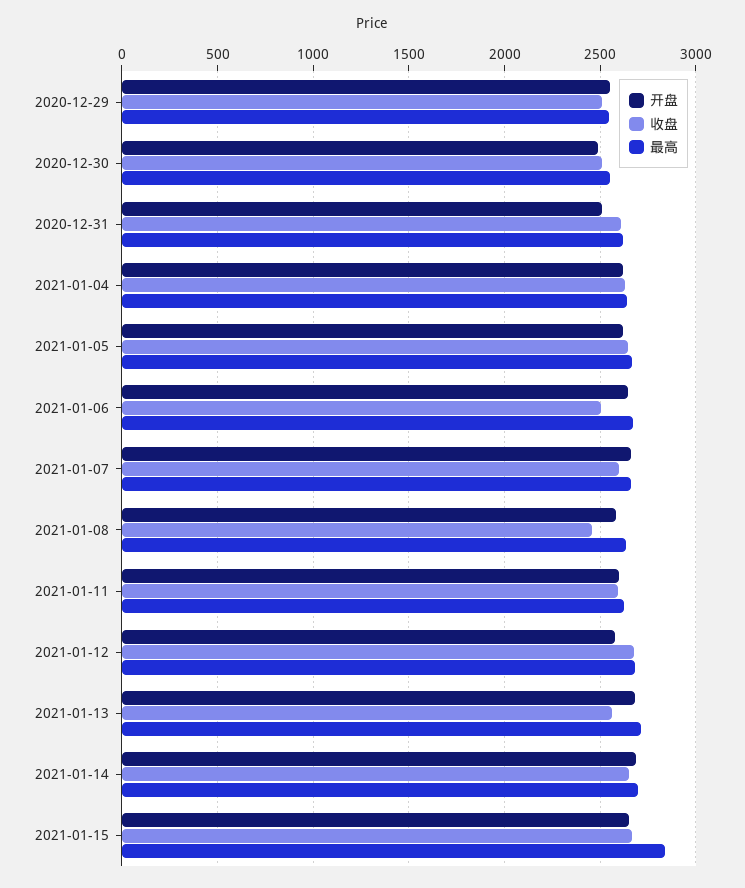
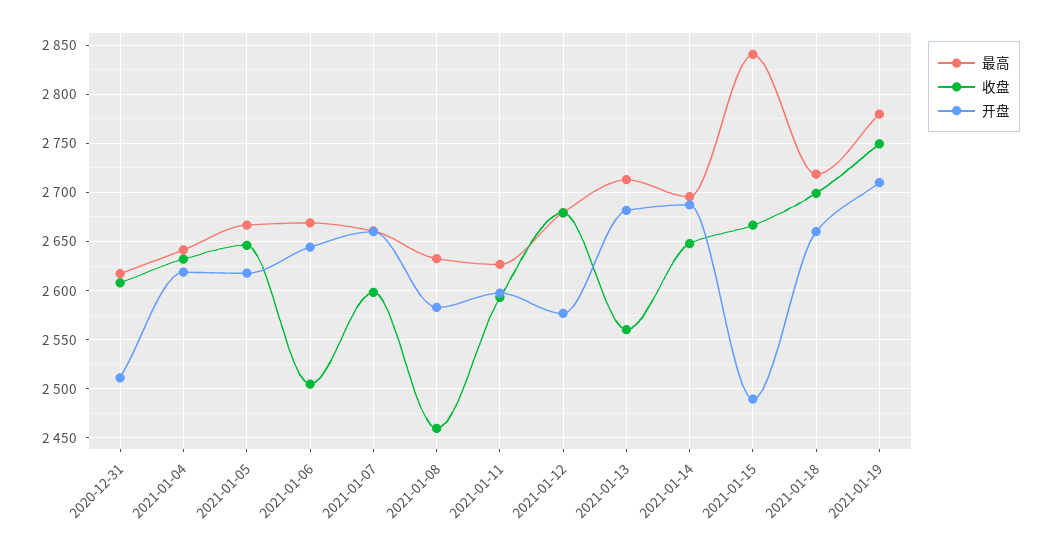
开盘, 2020-12-29: 2550 -> none
收盘, 2020-12-29: 2500 -> none
最高, 2020-12-29: 2550 -> none
开盘, 2020-12-30: 2500 -> none
收盘, 2020-12-30: 2500 -> none
最高, 2020-12-30: 2550 -> none
开盘, 2021-01-15: 2650 -> 2490
最高, 2021-01-18: none -> 2720
收盘, 2021-01-18: none -> 2700
开盘, 2021-01-18: none -> 2660
最高, 2021-01-19: none -> 2780
收盘, 2021-01-19: none -> 2750
开盘, 2021-01-19: none -> 2710

